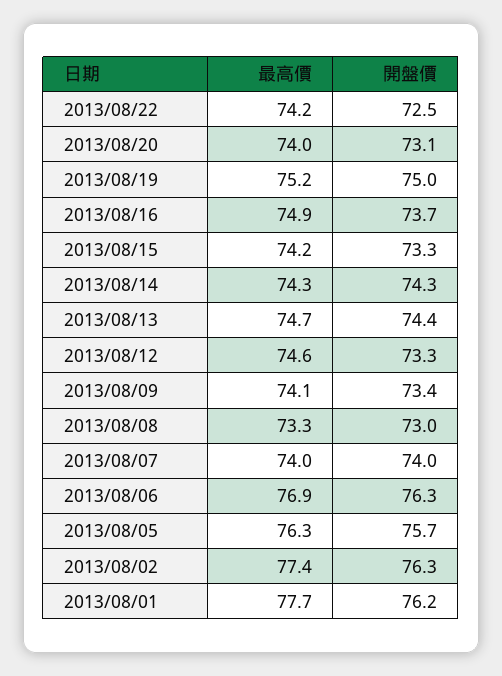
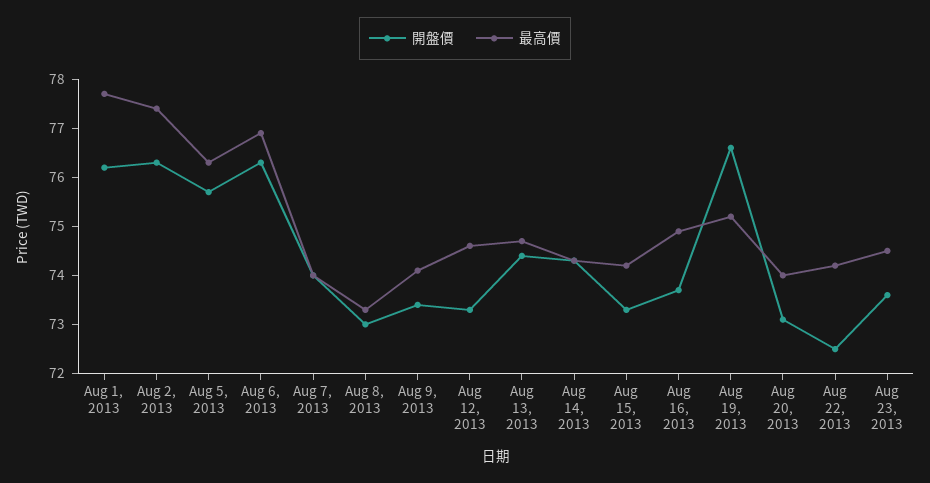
開盤價, 2013/08/19: 75 -> 76.5
開盤價, Aug 23, 2013: none -> 73.5
最高價, Aug 23, 2013: none -> 74.5

